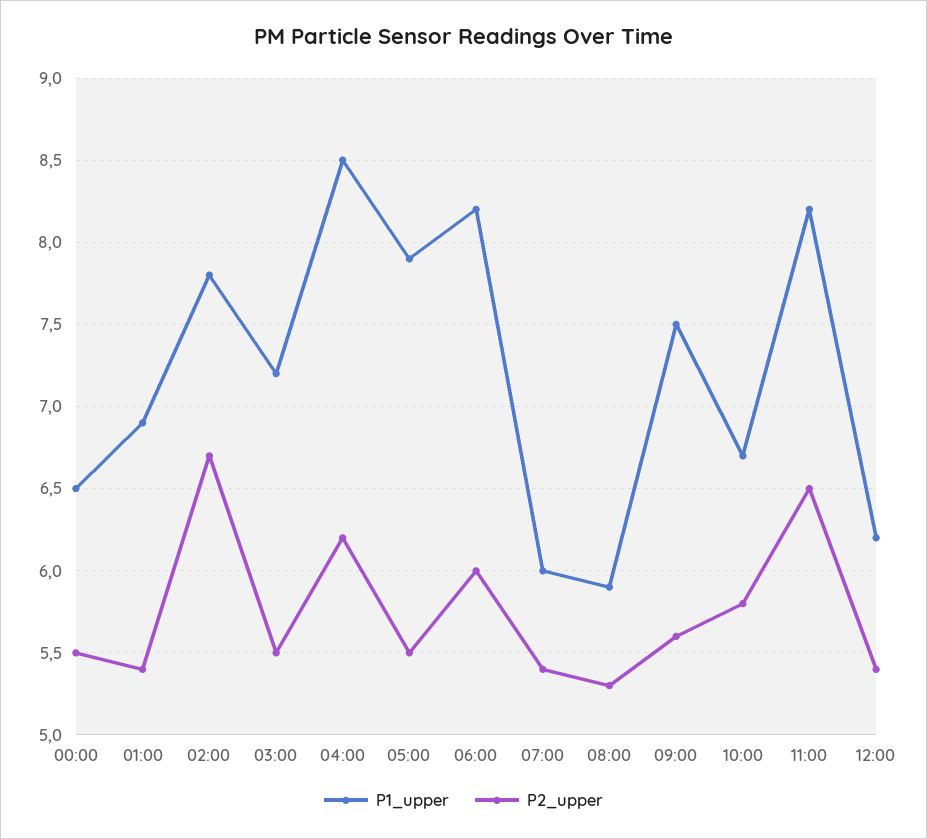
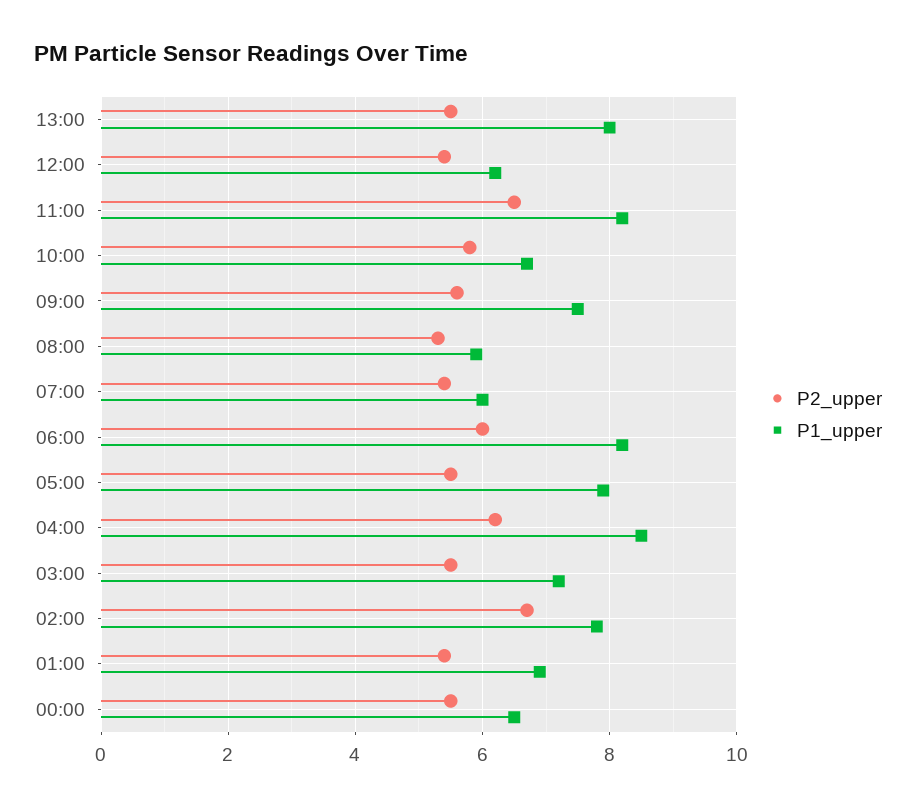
P2_upper, 13:00: none -> 5.5
P1_upper, 13:00: none -> 8

